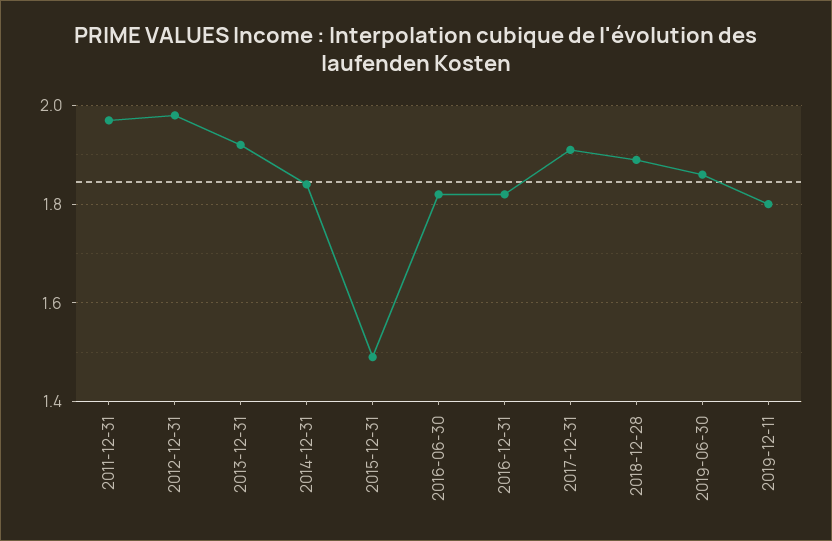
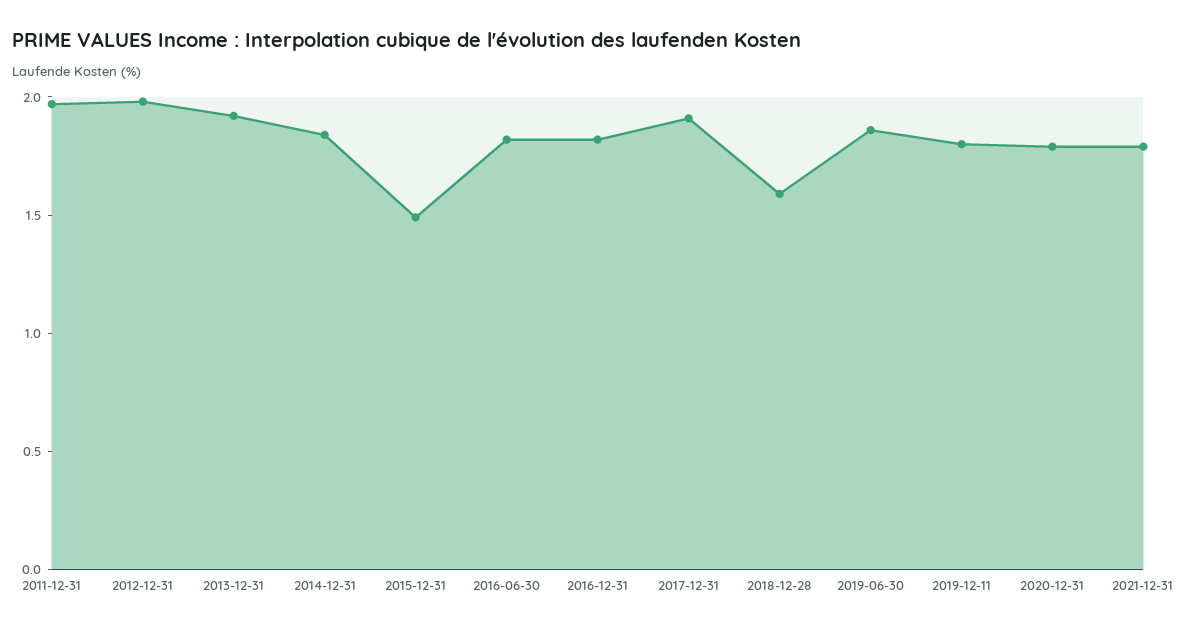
2018-12-28: 1.9 -> 1.6
2020-12-31: none -> 1.8
2021-12-31: none -> 1.8

